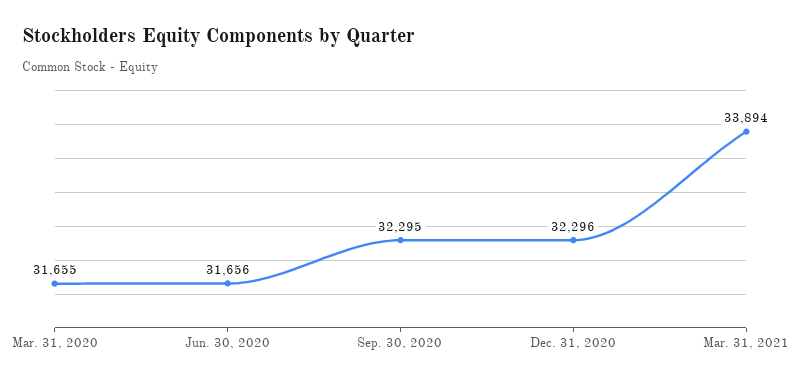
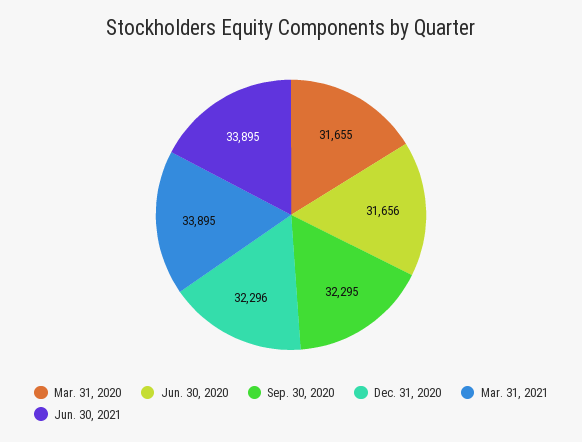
Mar. 31, 2021: 33894 -> 33895
Jun. 30, 2021: none -> 33895

